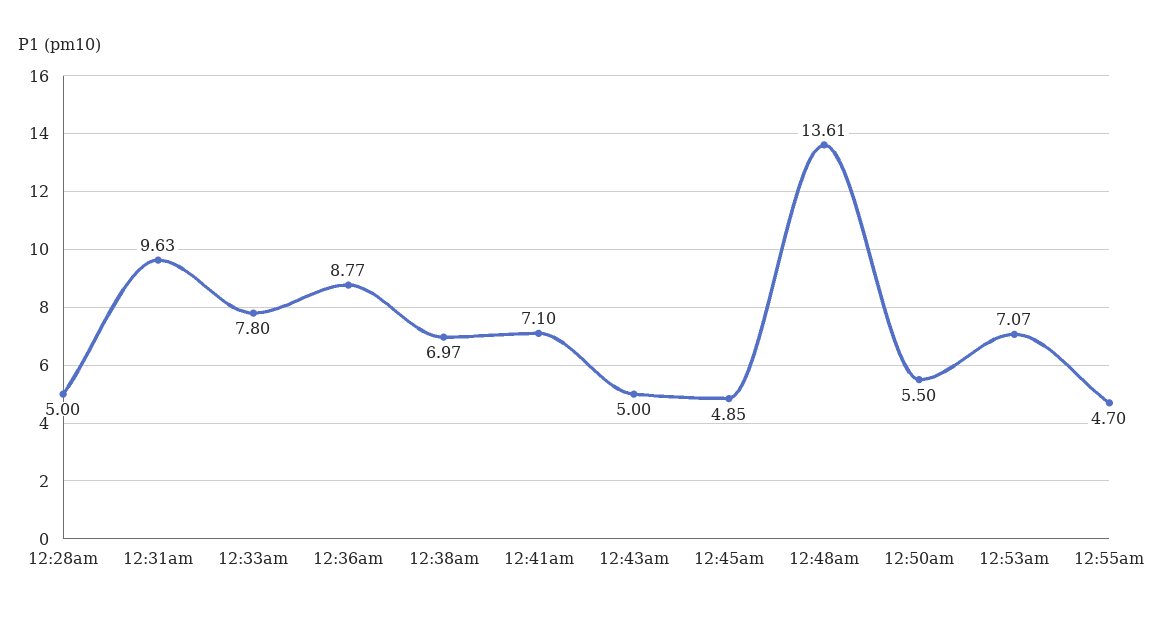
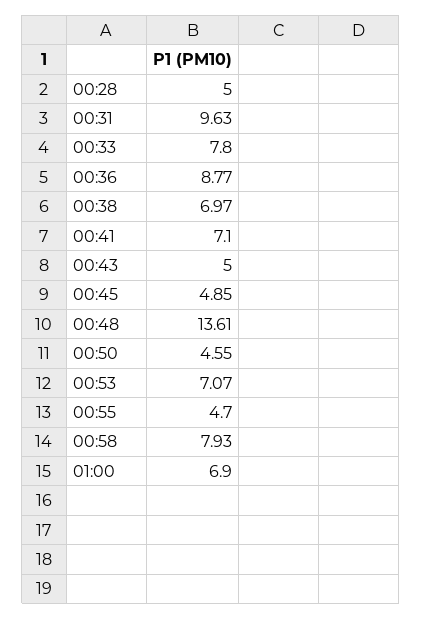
12:50am: 5.5 -> 4.55
00:58: none -> 7.93
01:00: none -> 6.9

